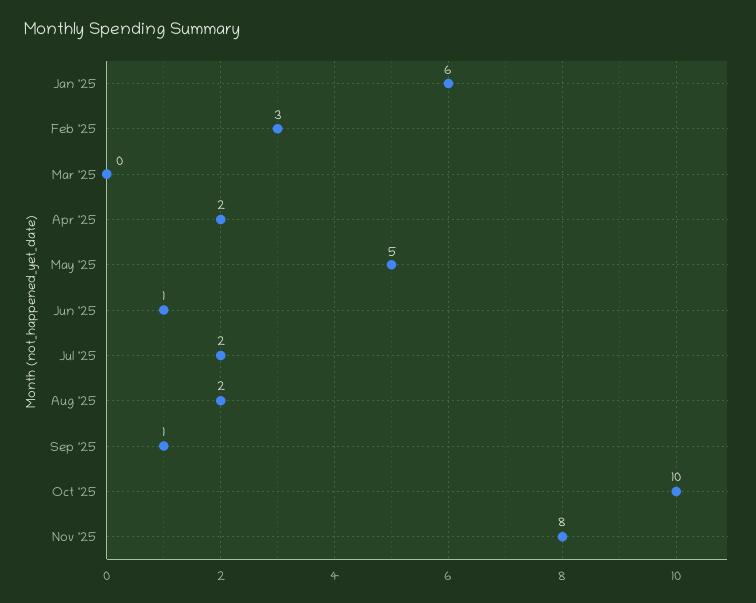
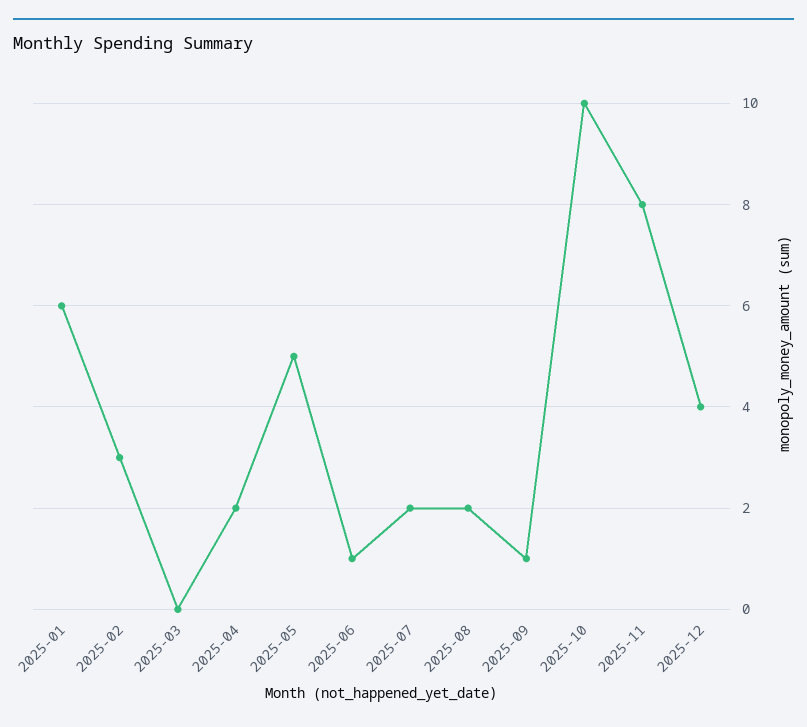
2025-12: none -> 4

